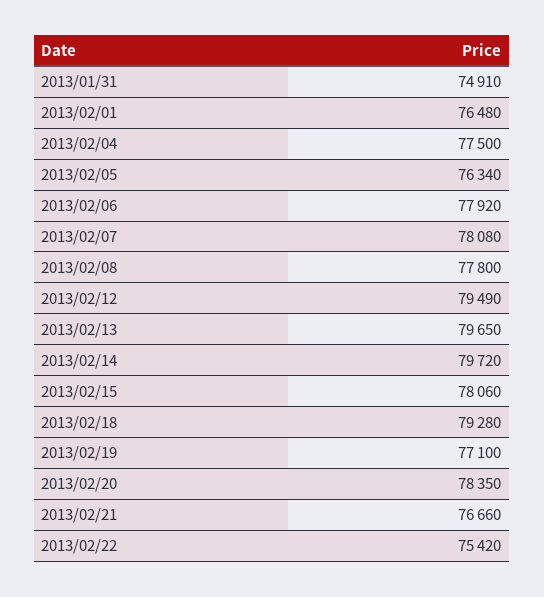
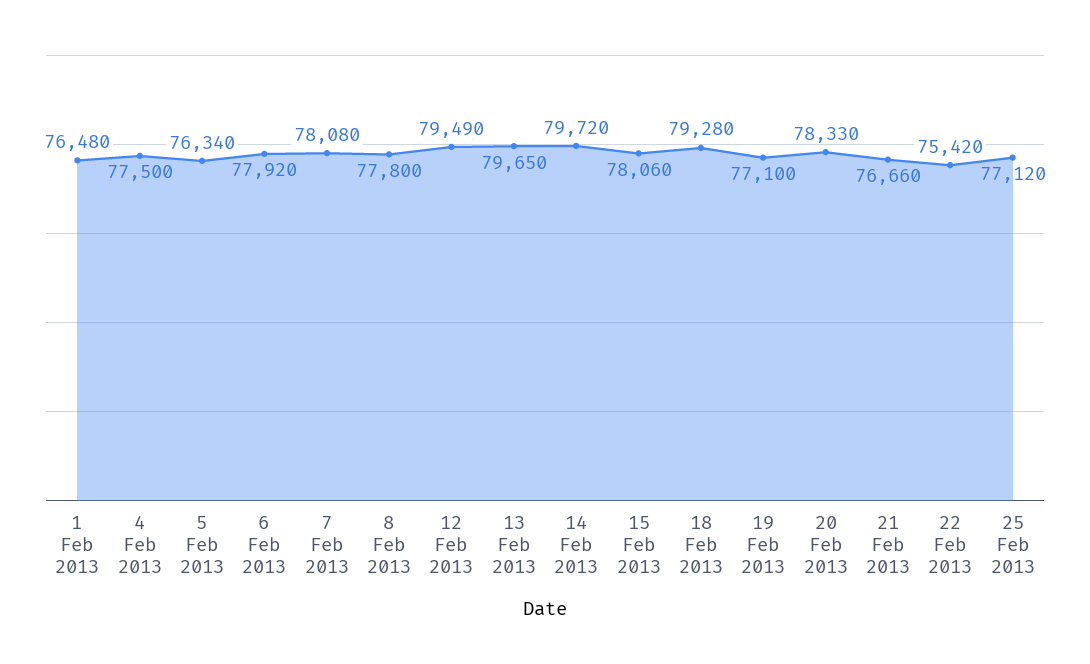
2013/01/31: 74910 -> none
2013/02/20: 78350 -> 78330
25 Feb 2013: none -> 77120

